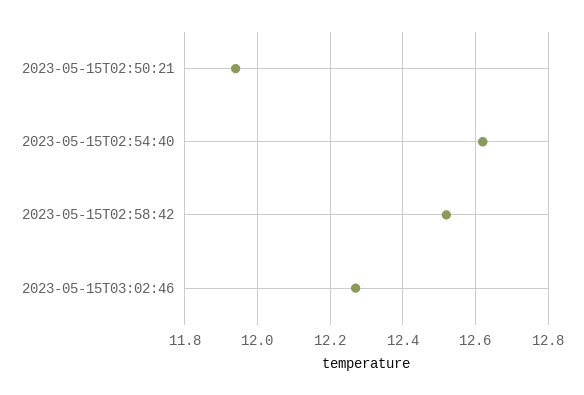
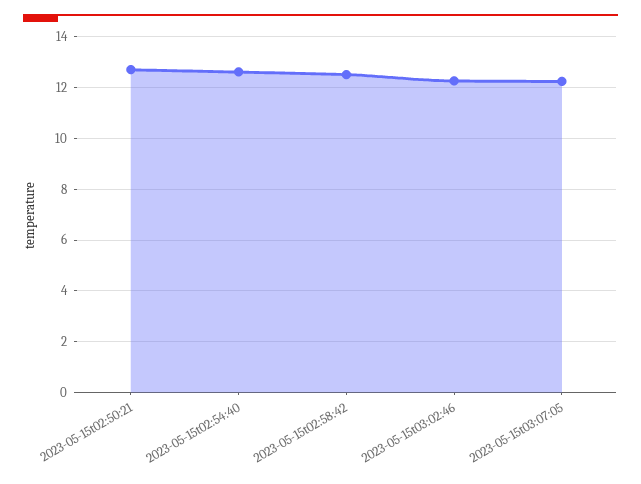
2023-05-15T02:50:21: 11.95 -> 12.75
2023-05-15t03:07:05: none -> 12.25

